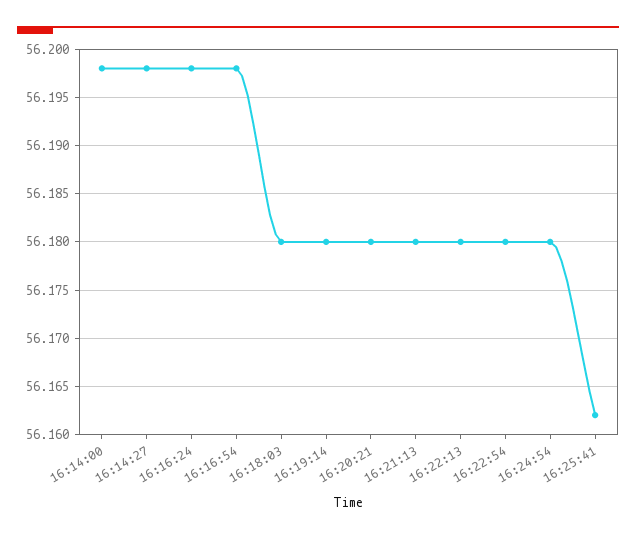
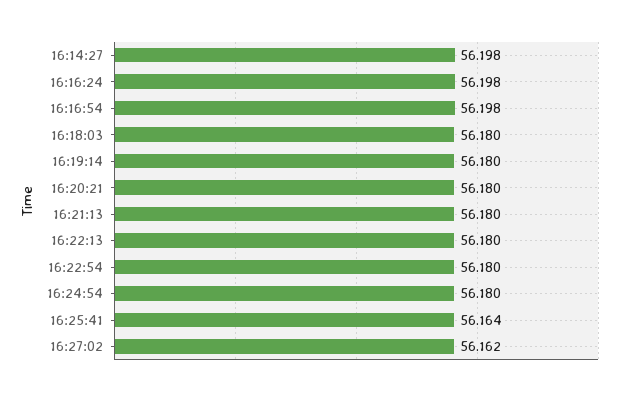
16:14:00: 56.198 -> none
16:25:41: 56.162 -> 56.164
16:27:02: none -> 56.162

